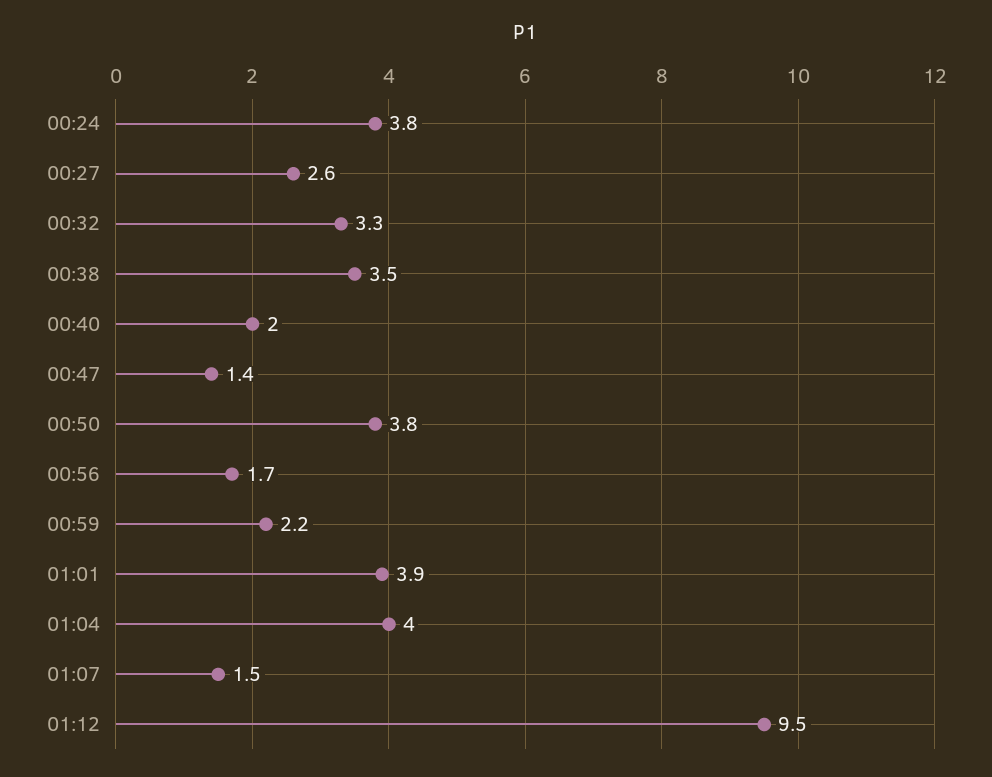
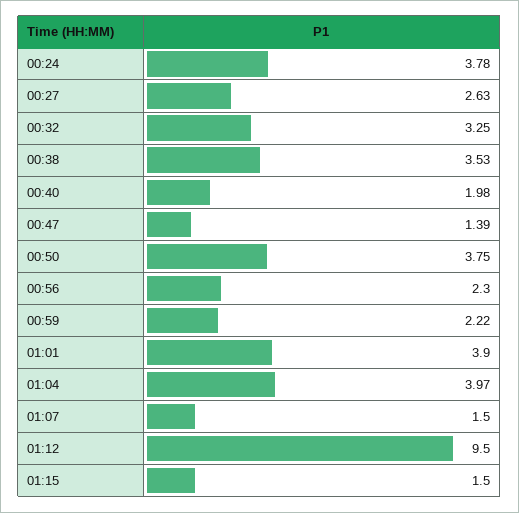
00:56: 1.7 -> 2.3
01:15: none -> 1.5

